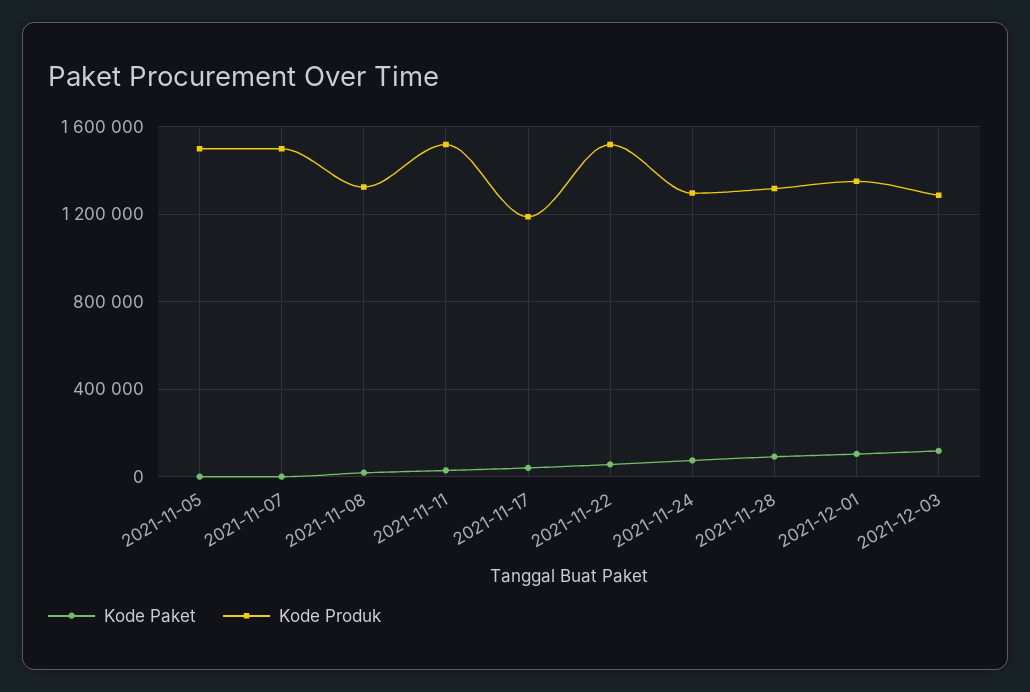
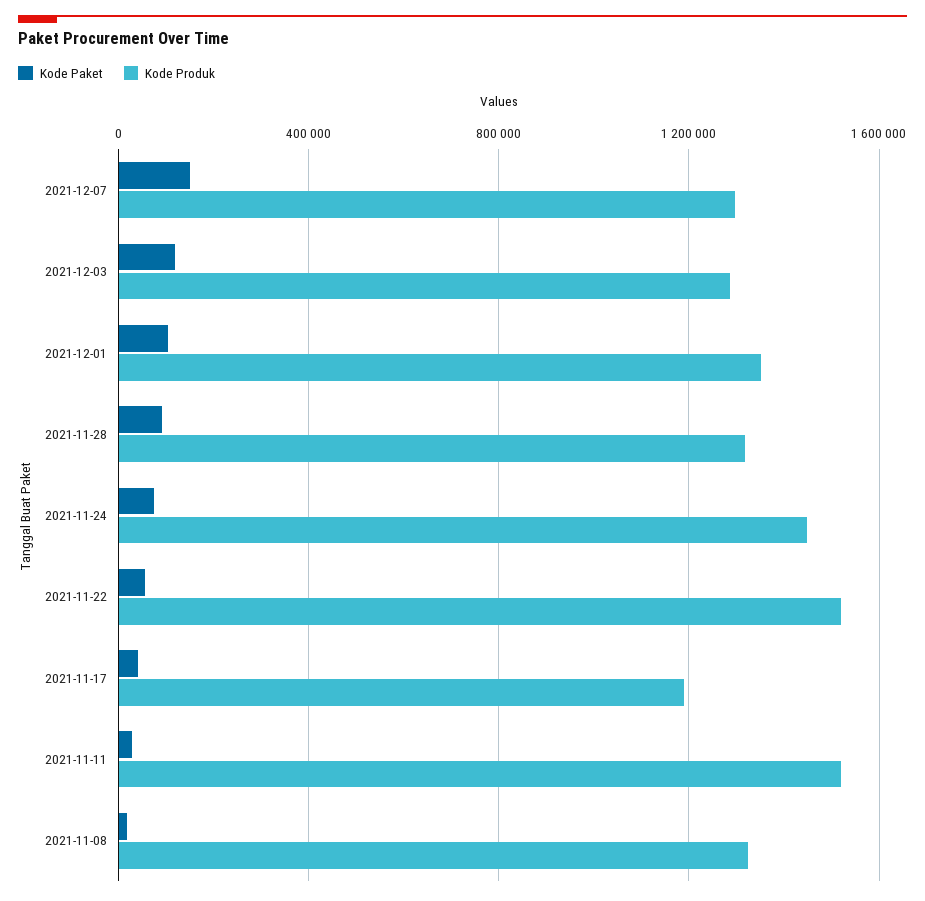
Kode Paket, 2021-11-05: 0 -> none
Kode Produk, 2021-11-05: 1500000 -> none
Kode Paket, 2021-11-07: 0 -> none
Kode Produk, 2021-11-07: 1500000 -> none
Kode Produk, 2021-11-24: 1300000 -> 1450000
Kode Paket, 2021-12-07: none -> 150000
Kode Produk, 2021-12-07: none -> 1300000

